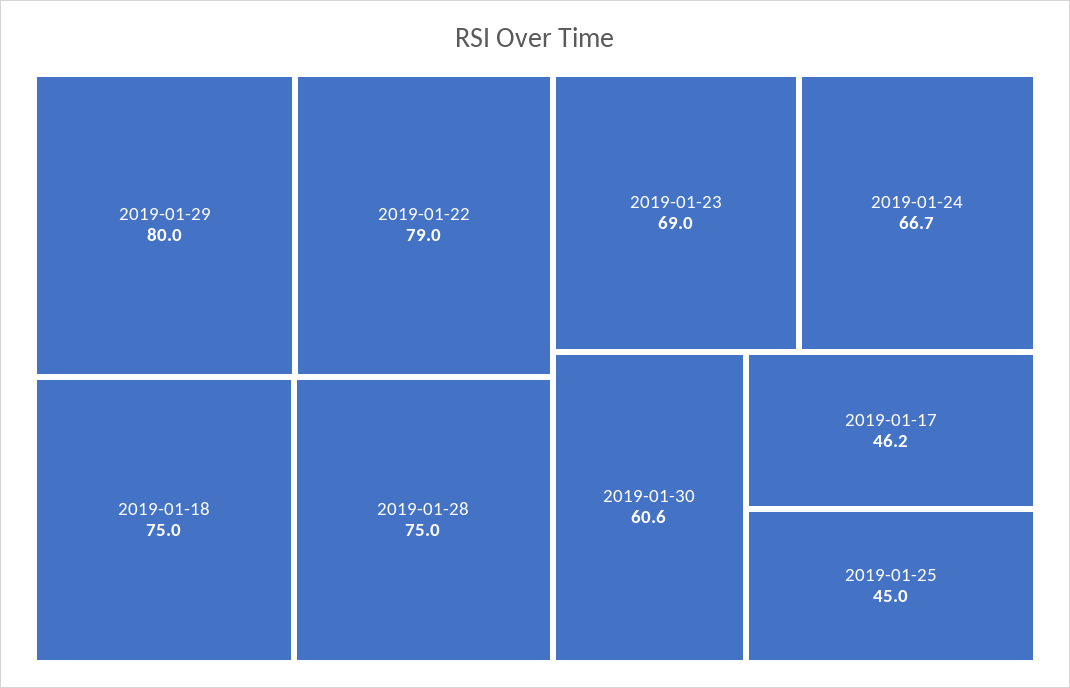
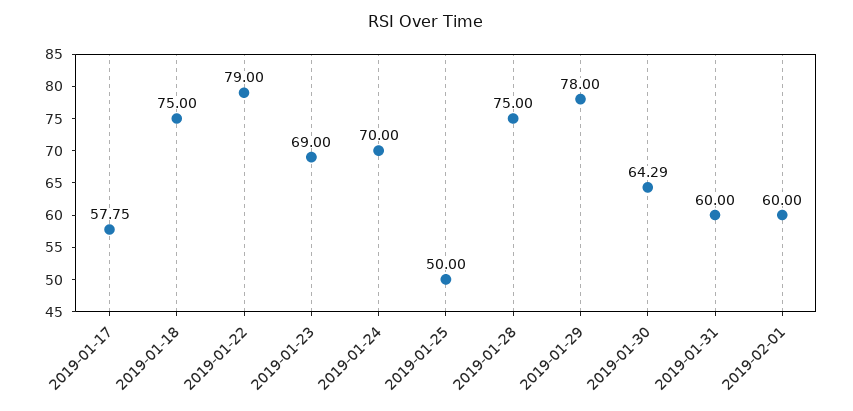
2019-01-29: 80 -> 78
2019-01-24: 66.7 -> 70
2019-01-30: 60.6 -> 64.29
2019-01-17: 46.2 -> 57.75
2019-01-25: 45 -> 50
2019-01-31: none -> 60
2019-02-01: none -> 60

